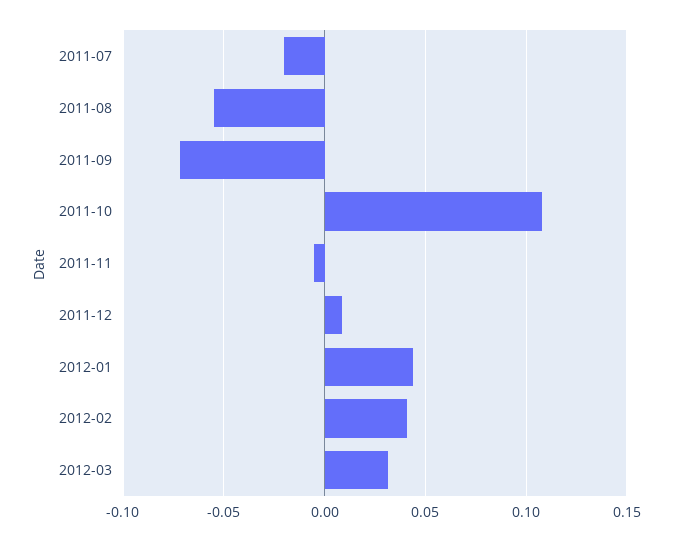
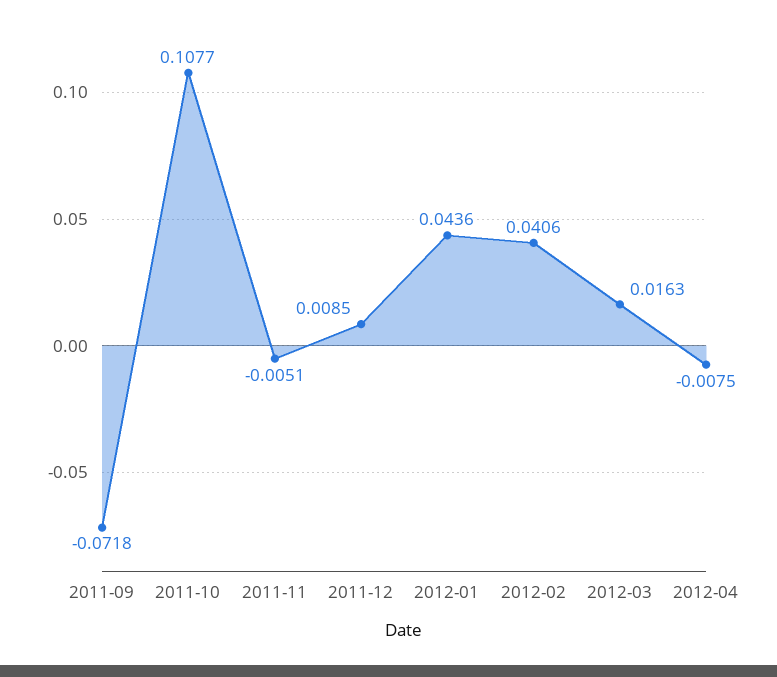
2011-07: -0.02 -> none
2011-08: -0.055 -> none
2012-03: 0.03 -> 0.0163
2012-04: none -> -0.0075

